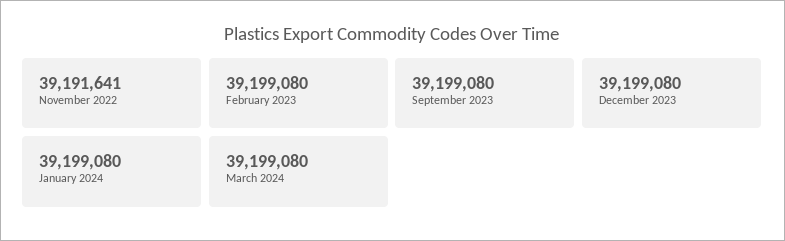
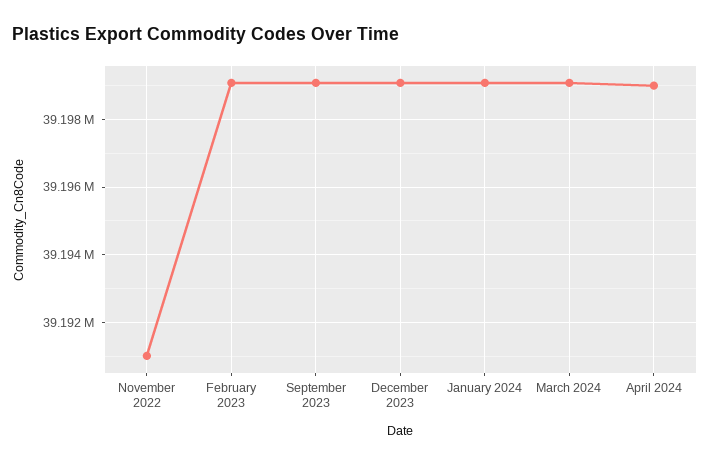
November 2022: 39191641 -> 39191000
April 2024: none -> 39199000

